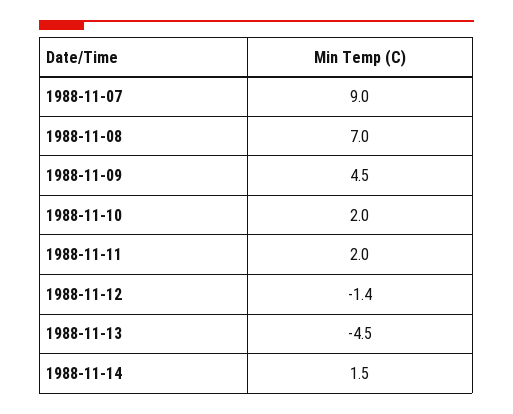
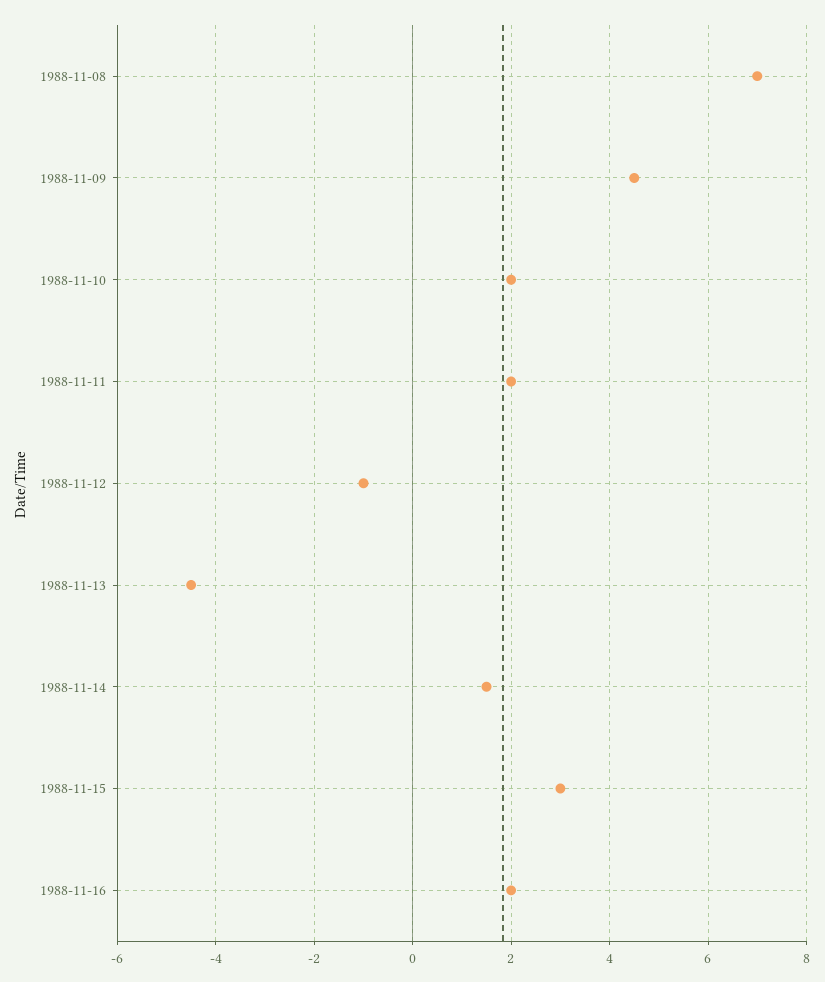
1988-11-07: 9 -> none
1988-11-12: -1.4 -> -1
1988-11-15: none -> 3
1988-11-16: none -> 2

